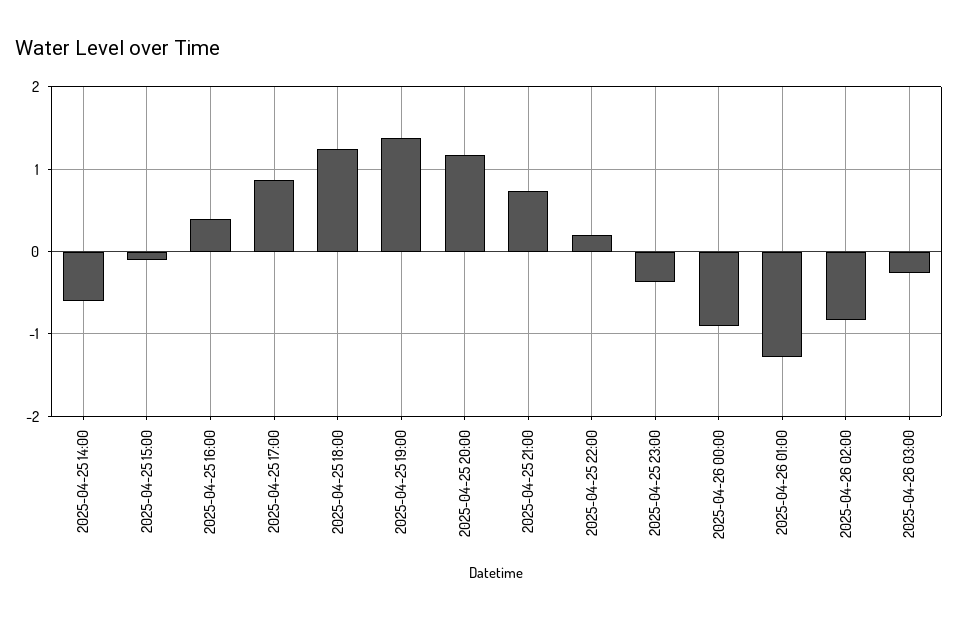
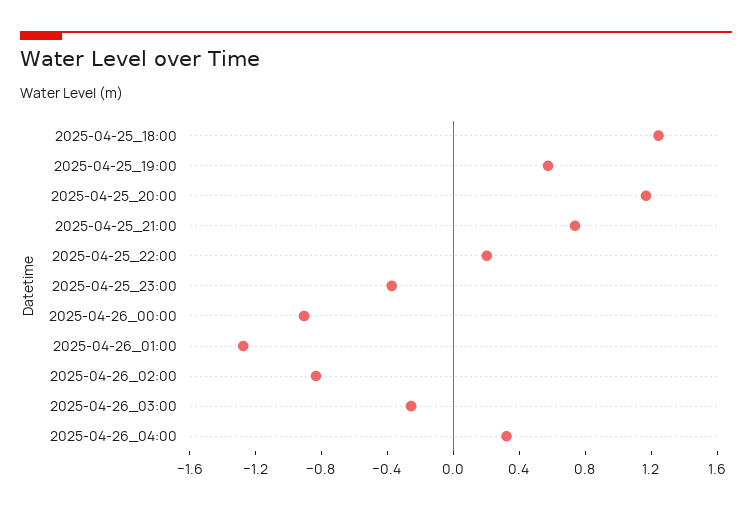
2025-04-25 14:00: -0.6 -> none
2025-04-25 15:00: -0.1 -> none
2025-04-25 16:00: 0.4 -> none
2025-04-25 17:00: 0.9 -> none
2025-04-25 19:00: 1.4 -> 0.6
2025-04-26_04:00: none -> 0.3

